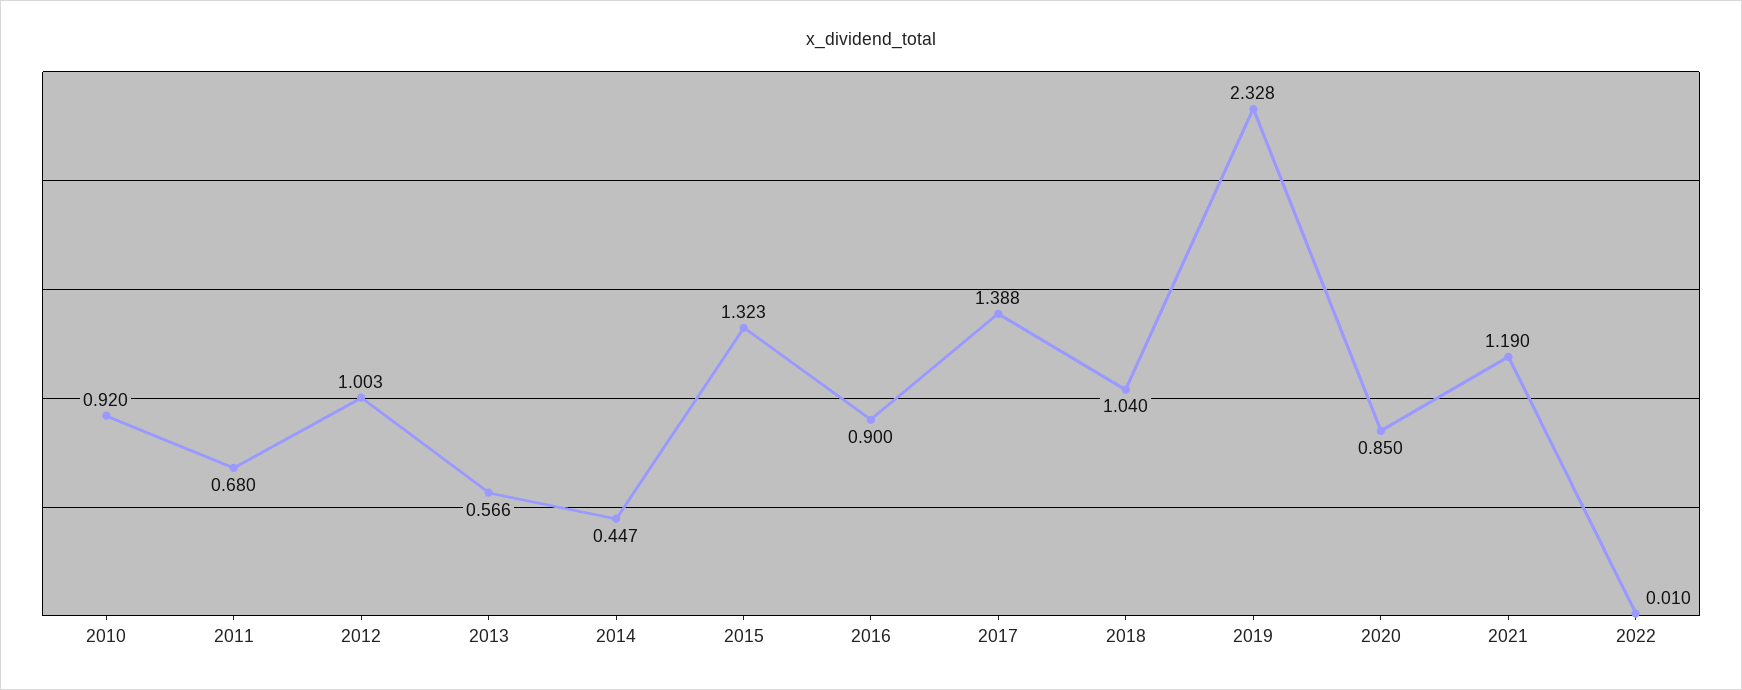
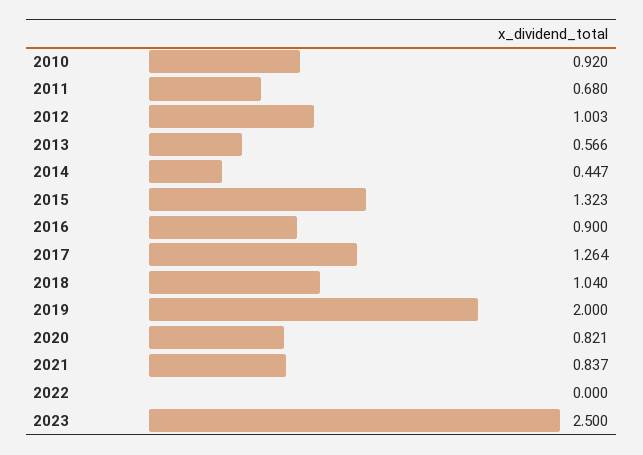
2017: 1.388 -> 1.264
2019: 2.328 -> 2
2020: 0.85 -> 0.821
2021: 1.19 -> 0.837
2022: 0.01 -> 0
2023: none -> 2.5

